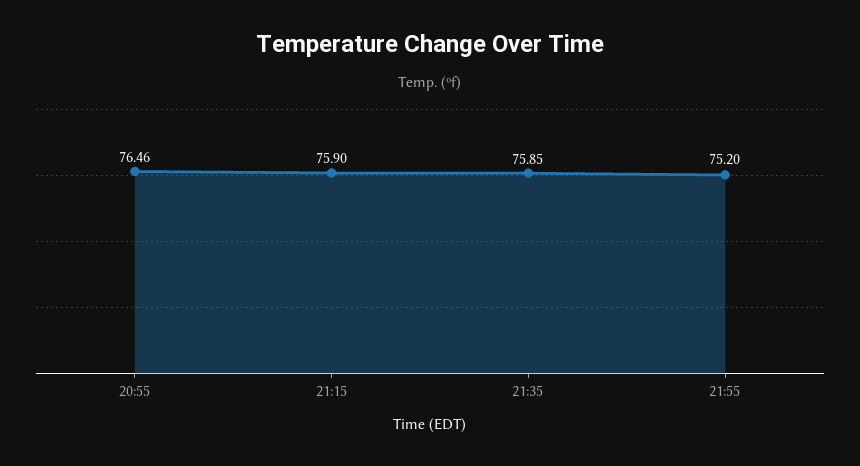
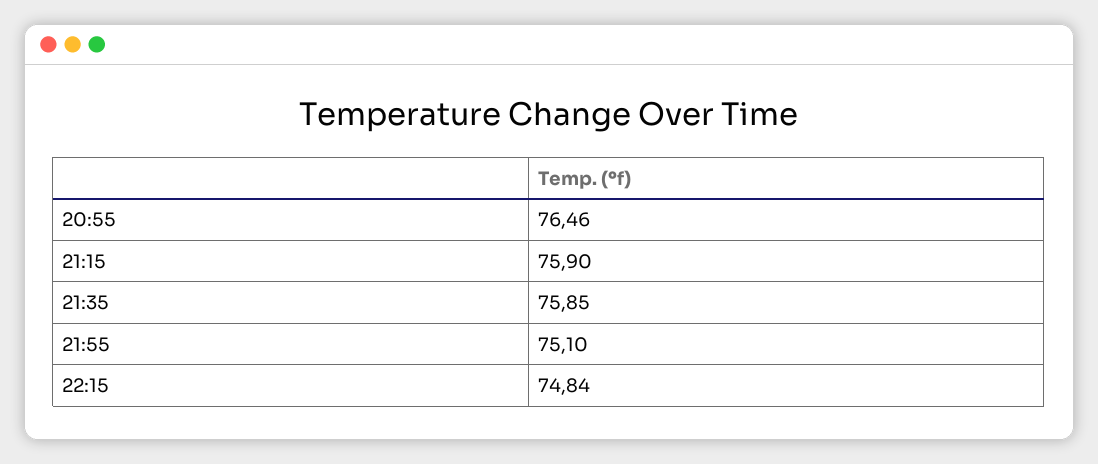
21:55: 75.2 -> 75.1
22:15: none -> 74.84

